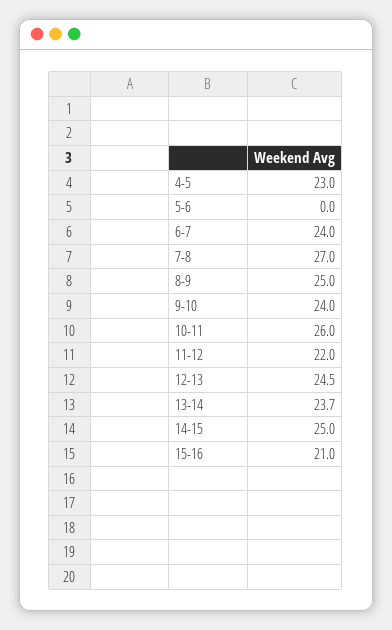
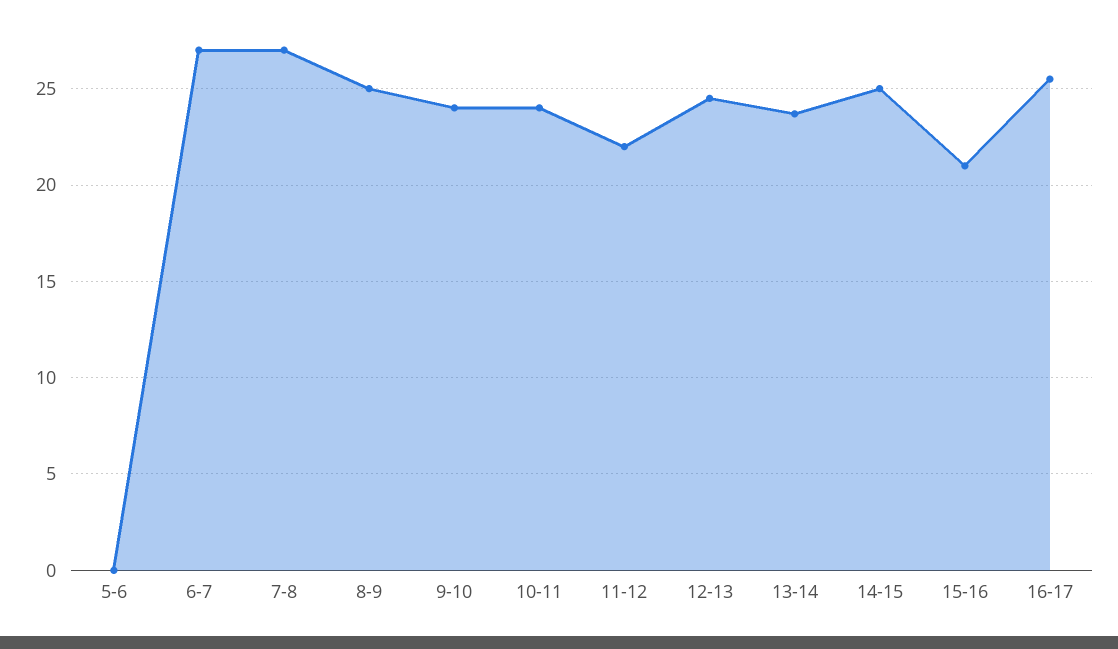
4-5: 23 -> none
6-7: 24 -> 27
10-11: 26 -> 24
16-17: none -> 25.5

